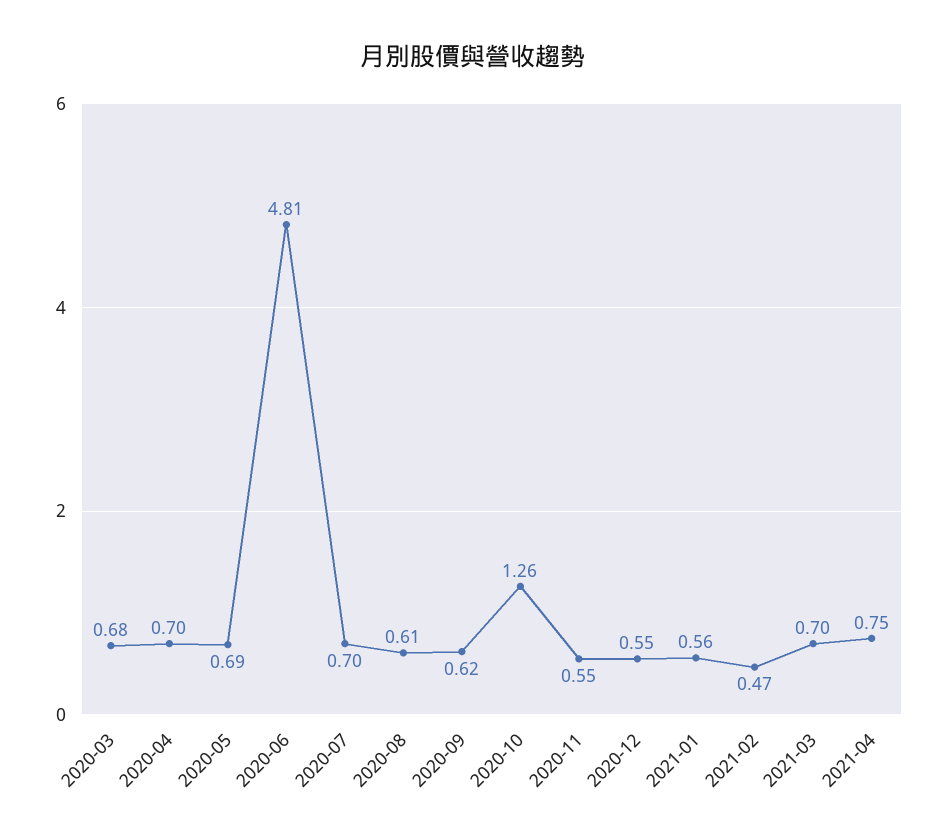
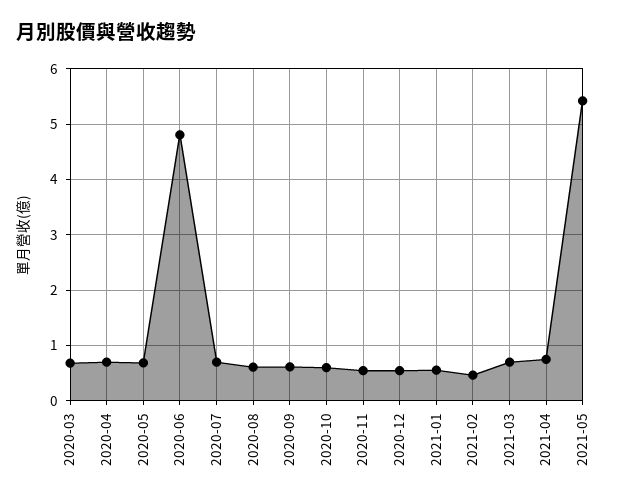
2020-10: 1.26 -> 0.6
2021-05: none -> 5.4

